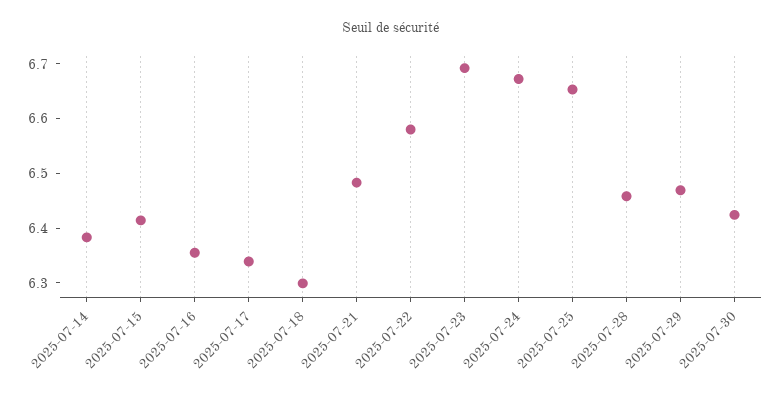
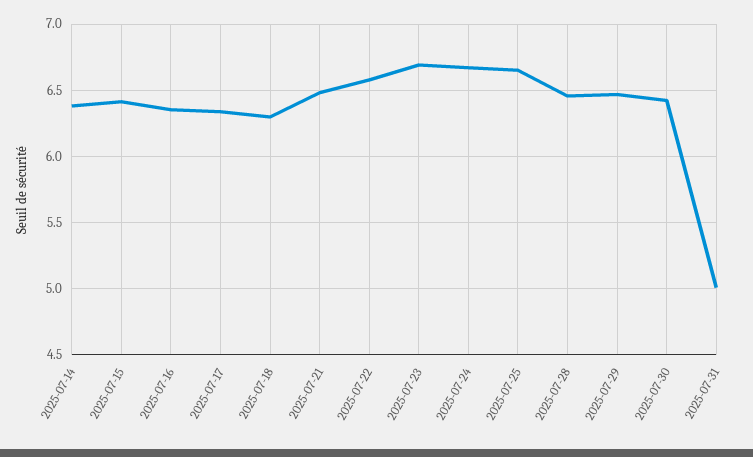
2025-07-31: none -> 5

